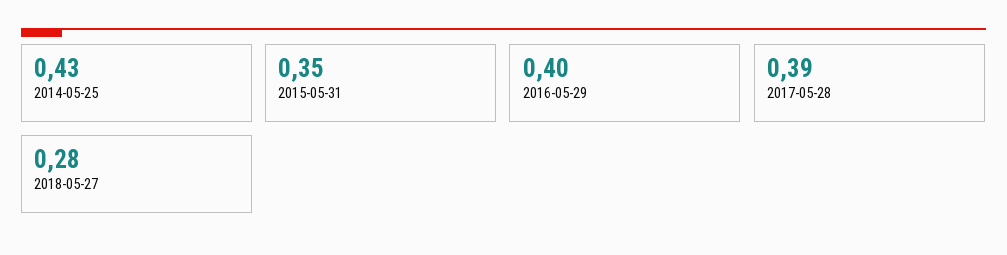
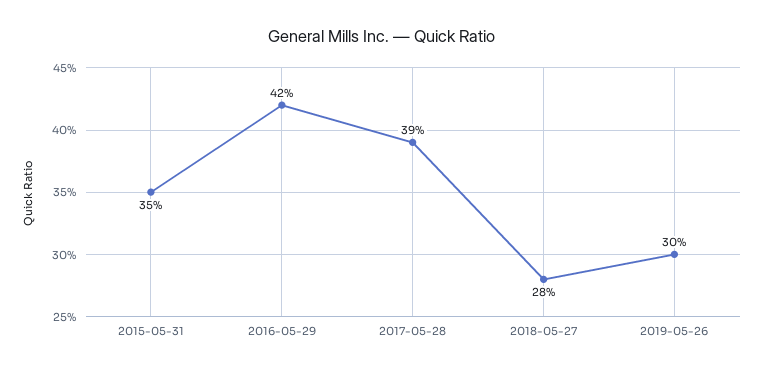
2014-05-25: 0.43 -> none
2016-05-29: 0.4 -> 0.42
2019-05-26: none -> 0.3

